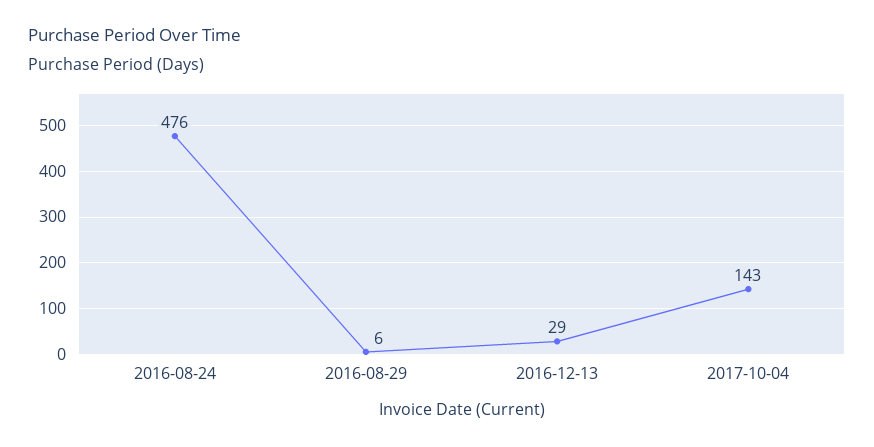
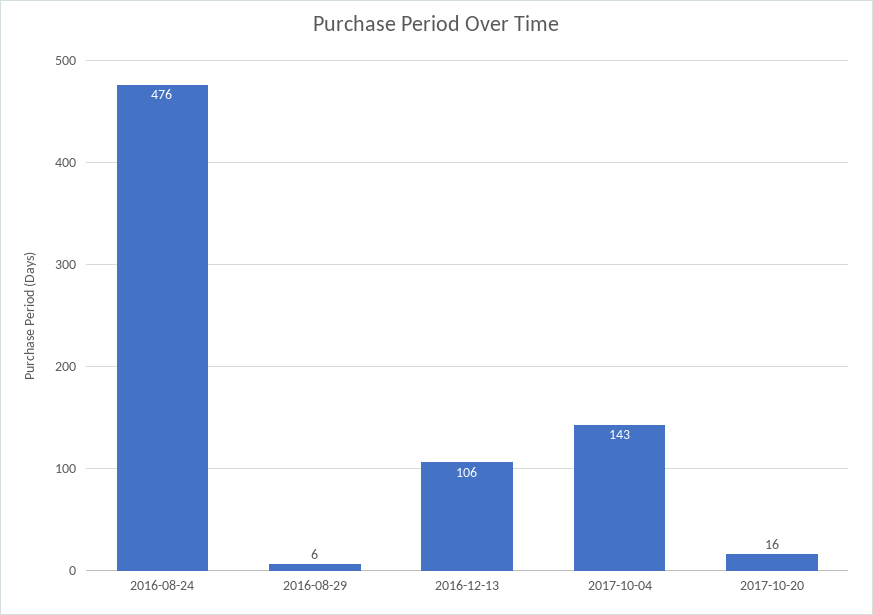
2016-12-13: 29 -> 106
2017-10-20: none -> 16

